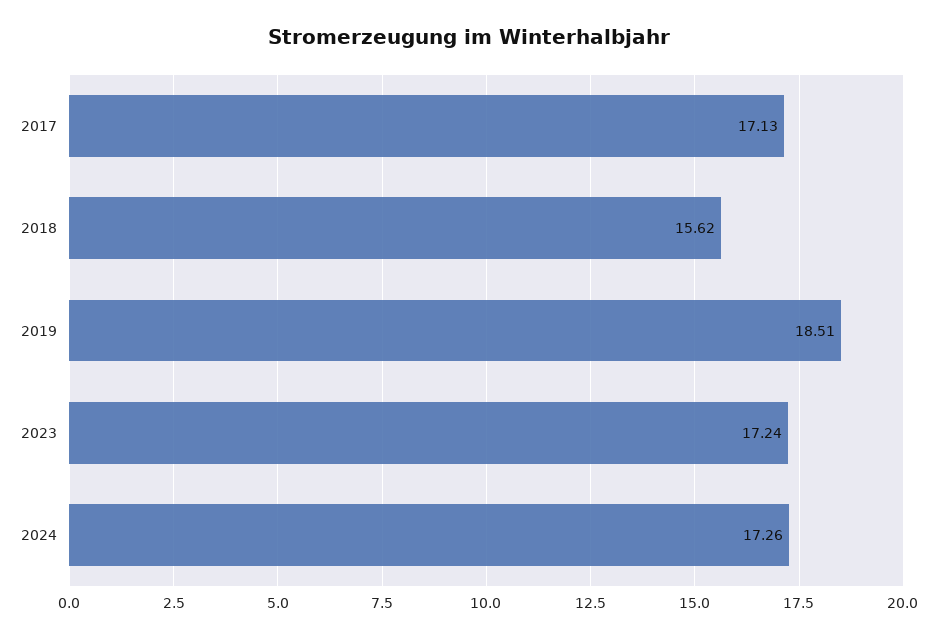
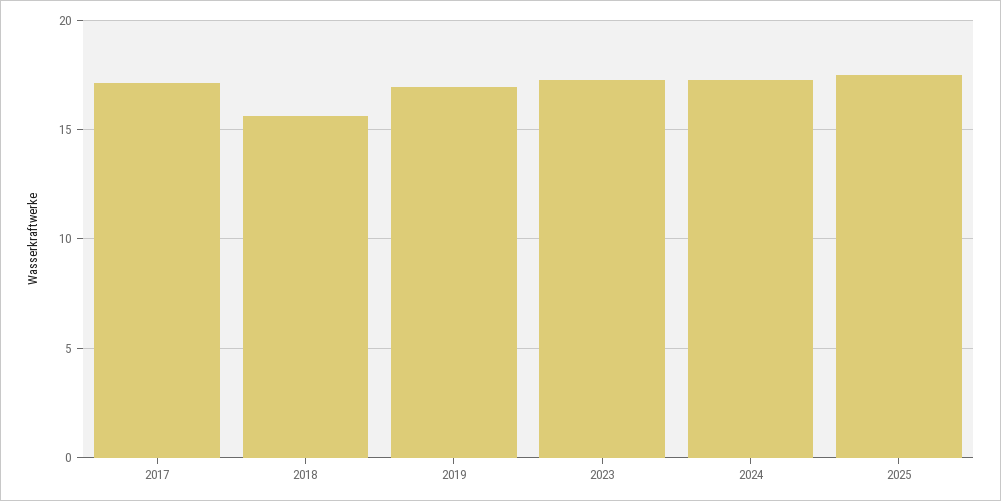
2019: 18.51 -> 17
2025: none -> 17.5

